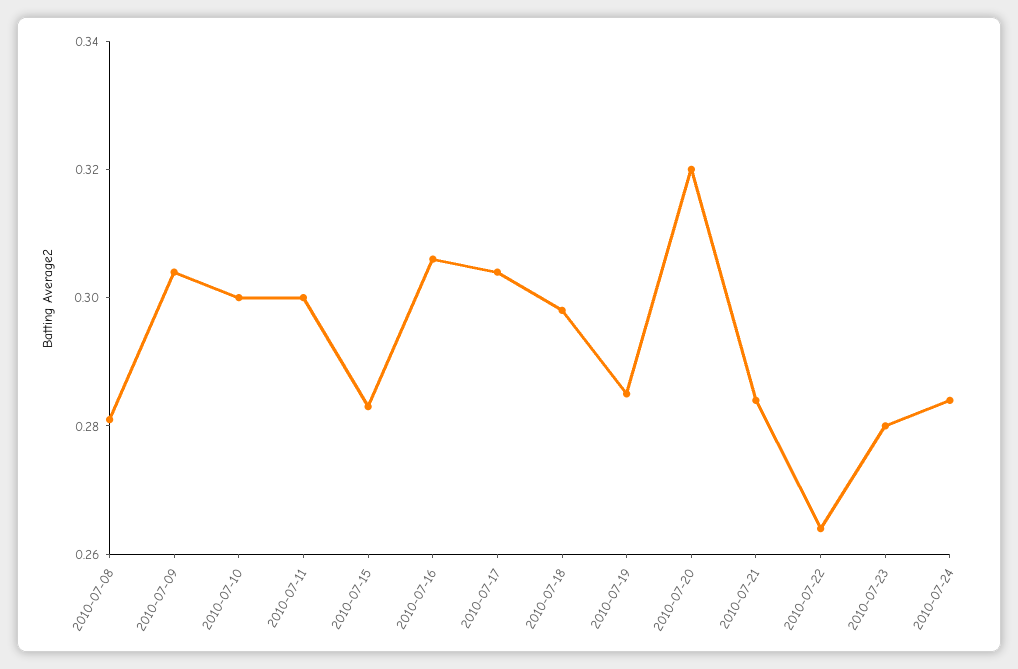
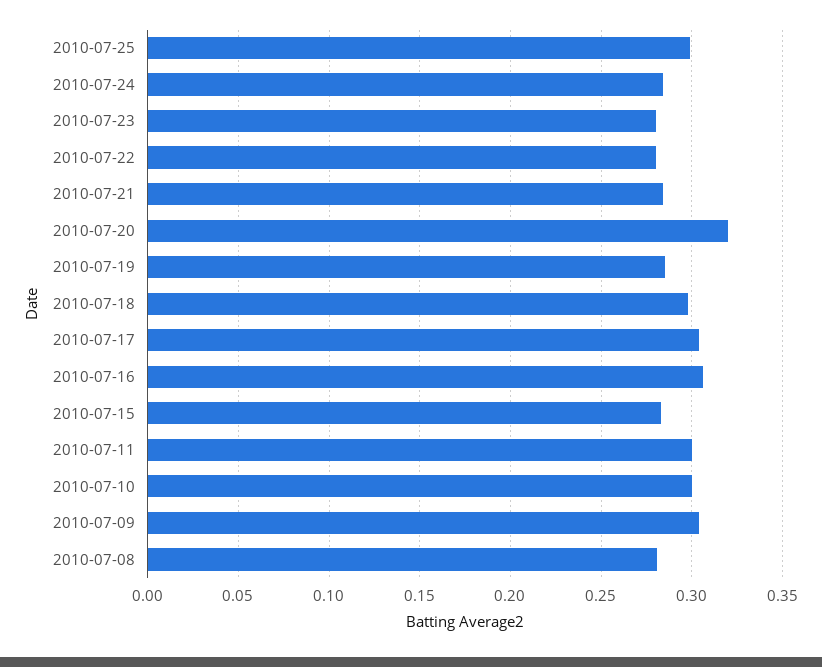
2010-07-22: 0.265 -> 0.28
2010-07-25: none -> 0.3

